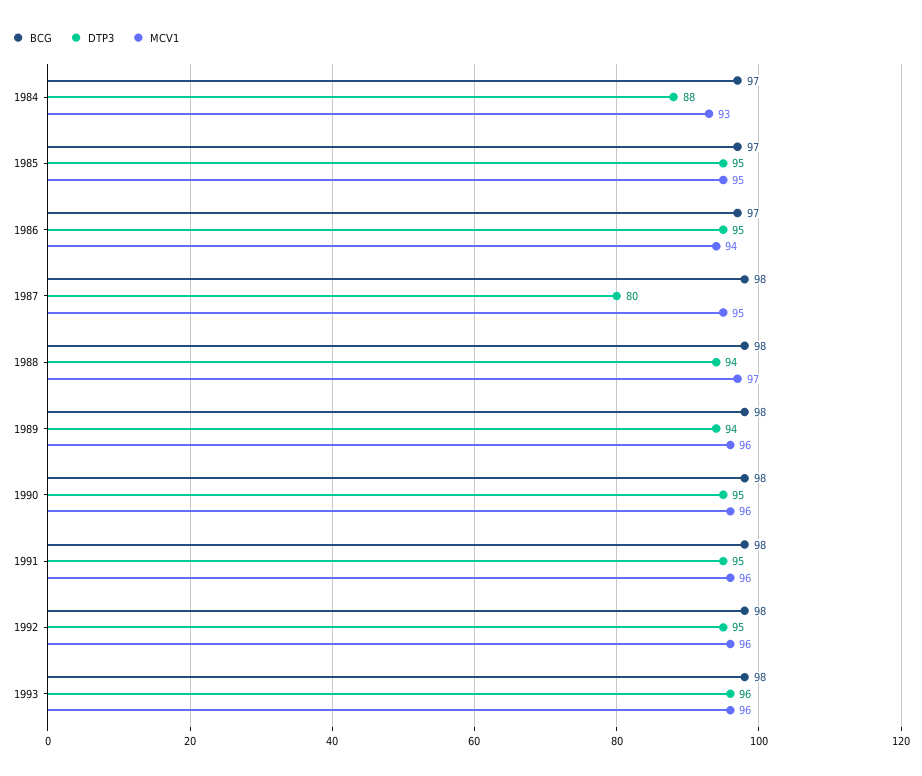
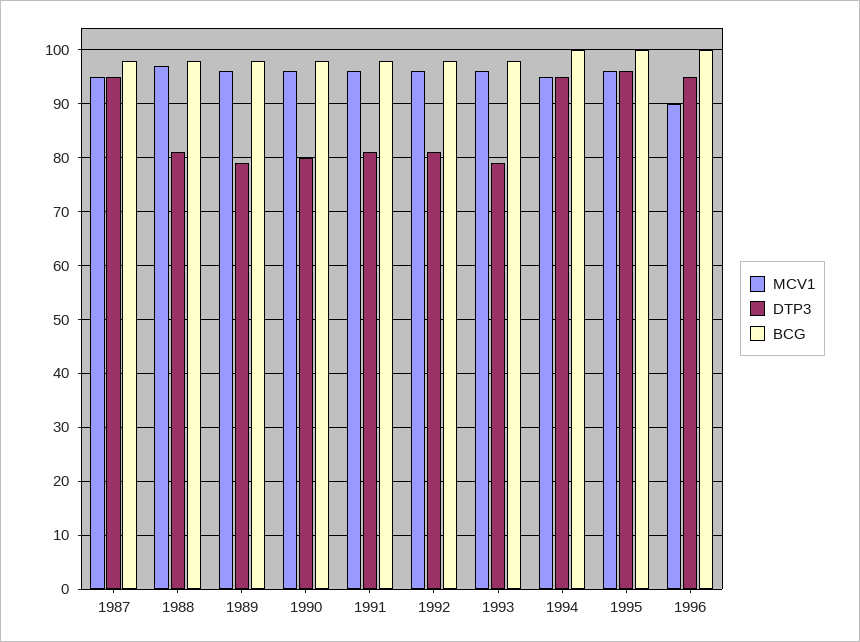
BCG, 1984: 97 -> none
DTP3, 1984: 88 -> none
MCV1, 1984: 93 -> none
BCG, 1985: 97 -> none
DTP3, 1985: 95 -> none
MCV1, 1985: 95 -> none
BCG, 1986: 97 -> none
DTP3, 1986: 95 -> none
MCV1, 1986: 94 -> none
DTP3, 1987: 80 -> 95
DTP3, 1988: 94 -> 80
DTP3, 1989: 94 -> 80
DTP3, 1990: 95 -> 80
DTP3, 1991: 95 -> 80
DTP3, 1992: 95 -> 80
DTP3, 1993: 96 -> 80
MCV1, 1994: none -> 95
DTP3, 1994: none -> 95
BCG, 1994: none -> 100
MCV1, 1995: none -> 95
DTP3, 1995: none -> 95
BCG, 1995: none -> 100
MCV1, 1996: none -> 90
DTP3, 1996: none -> 95
BCG, 1996: none -> 100

